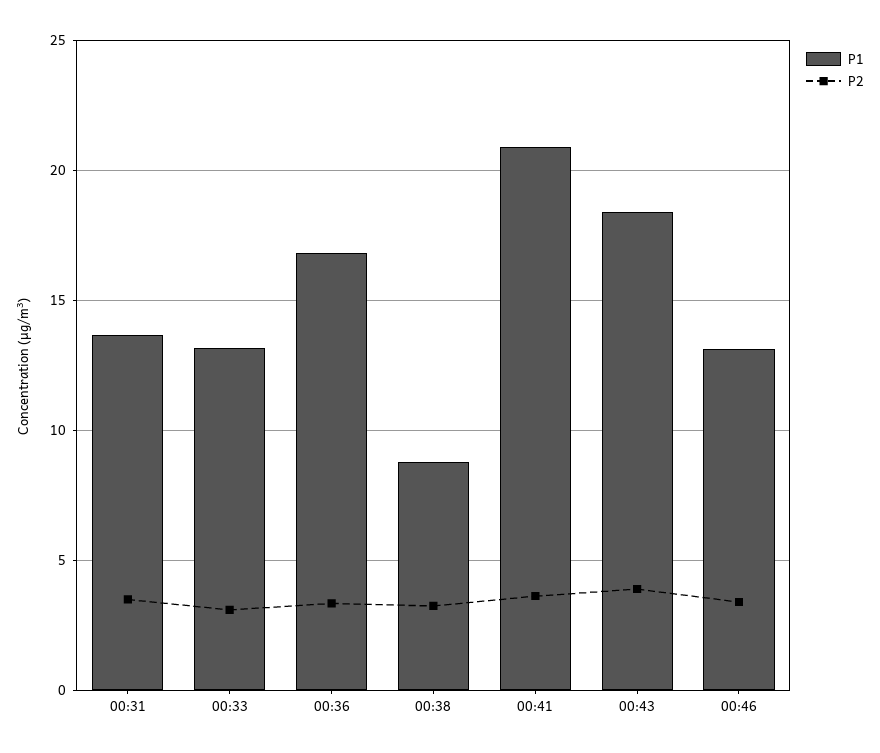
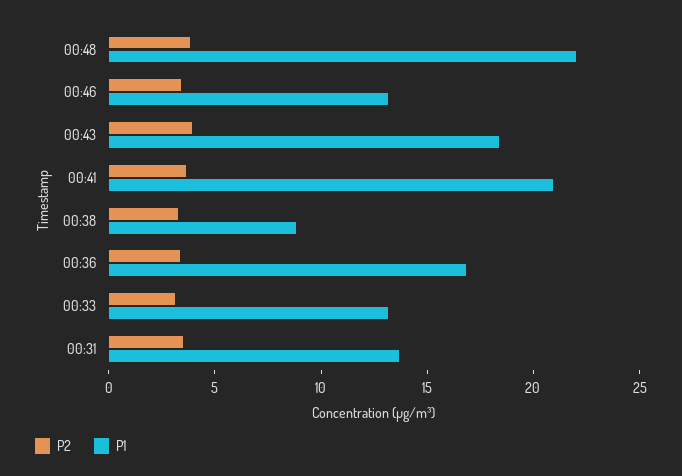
P2, 00:48: none -> 4
P1, 00:48: none -> 22

